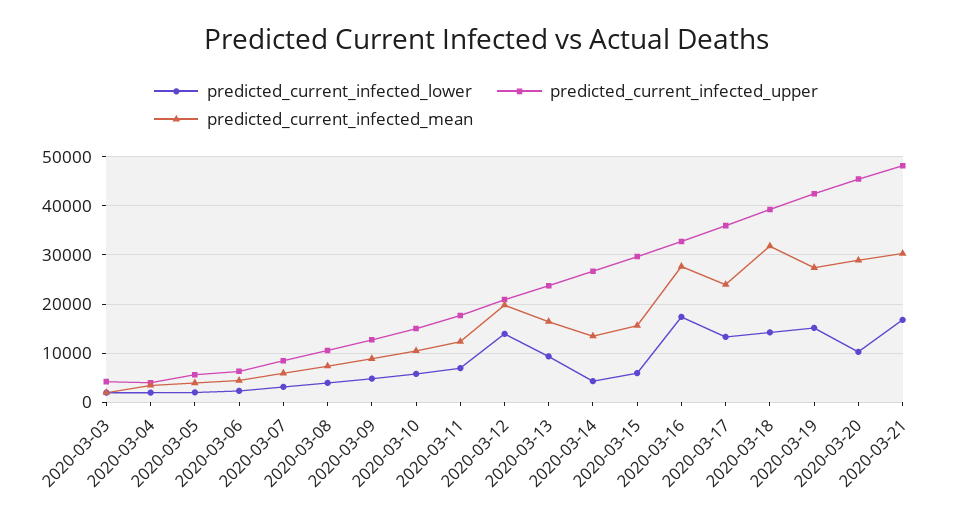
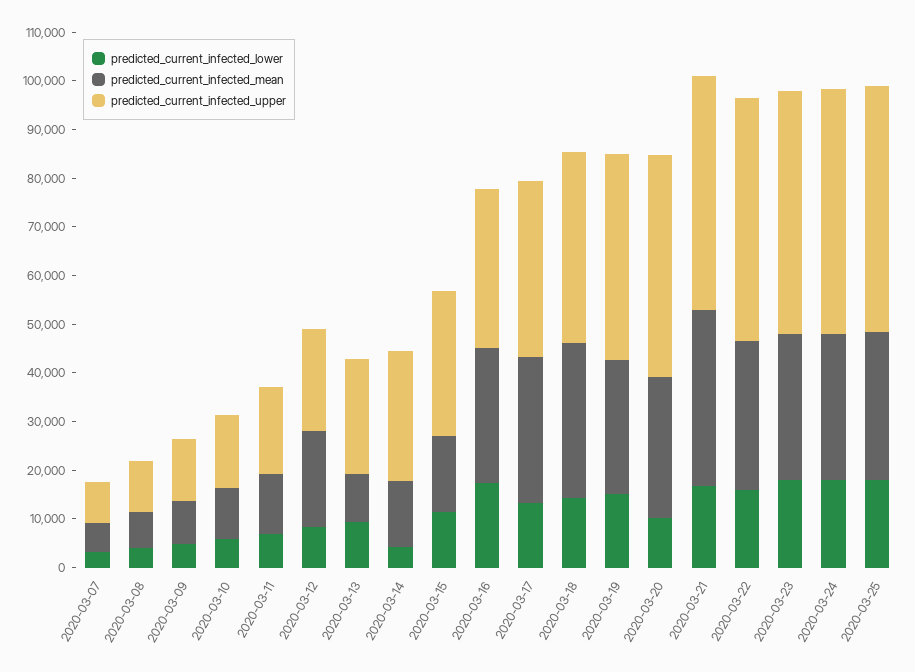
predicted_current_infected_lower, 2020-03-03: 2000 -> none
predicted_current_infected_upper, 2020-03-03: 4000 -> none
predicted_current_infected_mean, 2020-03-03: 2000 -> none
predicted_current_infected_lower, 2020-03-04: 2000 -> none
predicted_current_infected_upper, 2020-03-04: 4000 -> none
predicted_current_infected_mean, 2020-03-04: 4000 -> none
predicted_current_infected_lower, 2020-03-05: 2000 -> none
predicted_current_infected_upper, 2020-03-05: 6000 -> none
predicted_current_infected_mean, 2020-03-05: 4000 -> none
predicted_current_infected_lower, 2020-03-06: 2000 -> none
predicted_current_infected_upper, 2020-03-06: 6000 -> none
predicted_current_infected_mean, 2020-03-06: 4000 -> none
predicted_current_infected_lower, 2020-03-12: 14000 -> 8000
predicted_current_infected_mean, 2020-03-13: 16000 -> 10000
predicted_current_infected_lower, 2020-03-15: 6000 -> 12000
predicted_current_infected_mean, 2020-03-17: 24000 -> 30000
predicted_current_infected_mean, 2020-03-21: 30000 -> 36000
predicted_current_infected_lower, 2020-03-22: none -> 16000
predicted_current_infected_mean, 2020-03-22: none -> 30000
predicted_current_infected_upper, 2020-03-22: none -> 50000
predicted_current_infected_lower, 2020-03-23: none -> 18000
predicted_current_infected_mean, 2020-03-23: none -> 30000
predicted_current_infected_upper, 2020-03-23: none -> 50000
predicted_current_infected_lower, 2020-03-24: none -> 18000
predicted_current_infected_mean, 2020-03-24: none -> 30000
predicted_current_infected_upper, 2020-03-24: none -> 50000
predicted_current_infected_lower, 2020-03-25: none -> 18000
predicted_current_infected_mean, 2020-03-25: none -> 30000
predicted_current_infected_upper, 2020-03-25: none -> 50000

